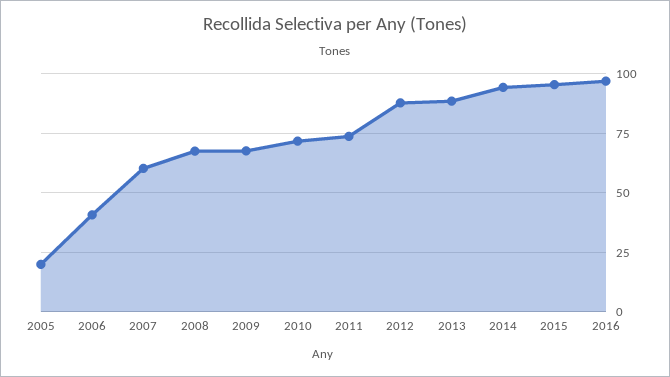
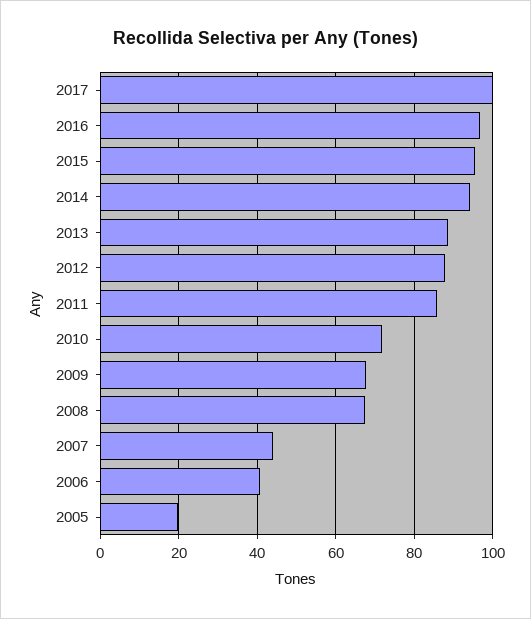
2007: 60 -> 44
2011: 75 -> 86
2017: none -> 100

